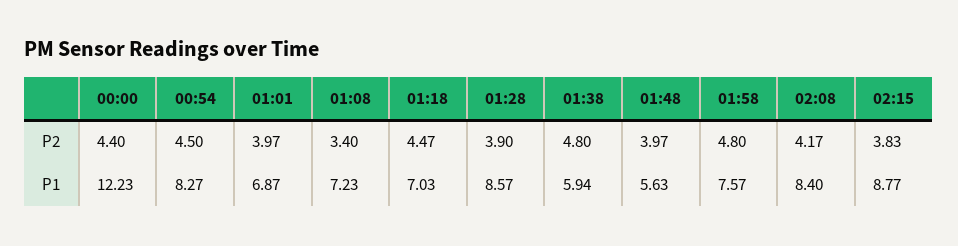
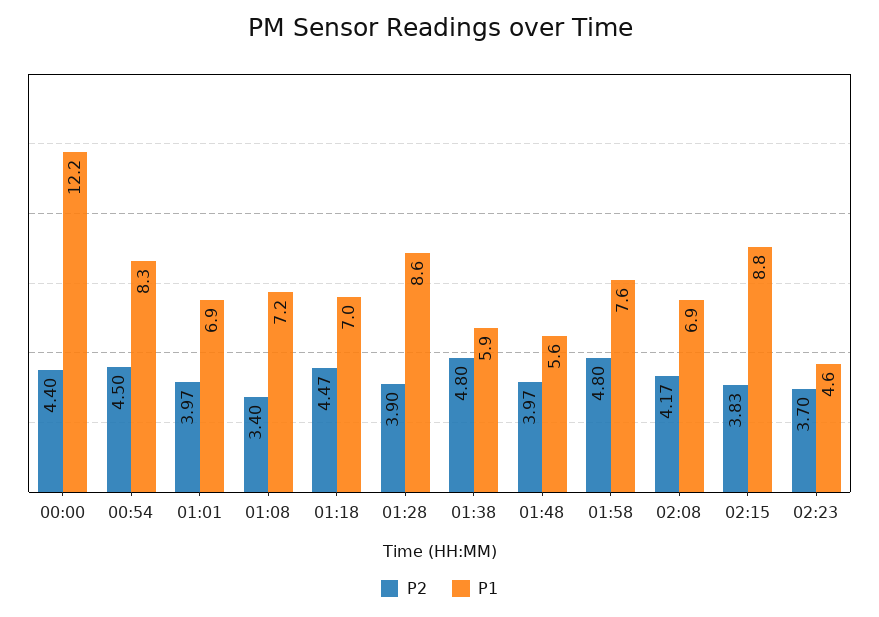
P1, 02:08: 8.4 -> 6.9
P2, 02:23: none -> 3.7
P1, 02:23: none -> 4.6

